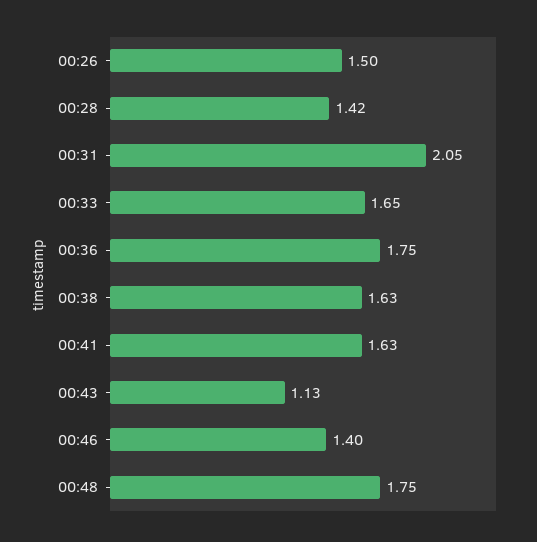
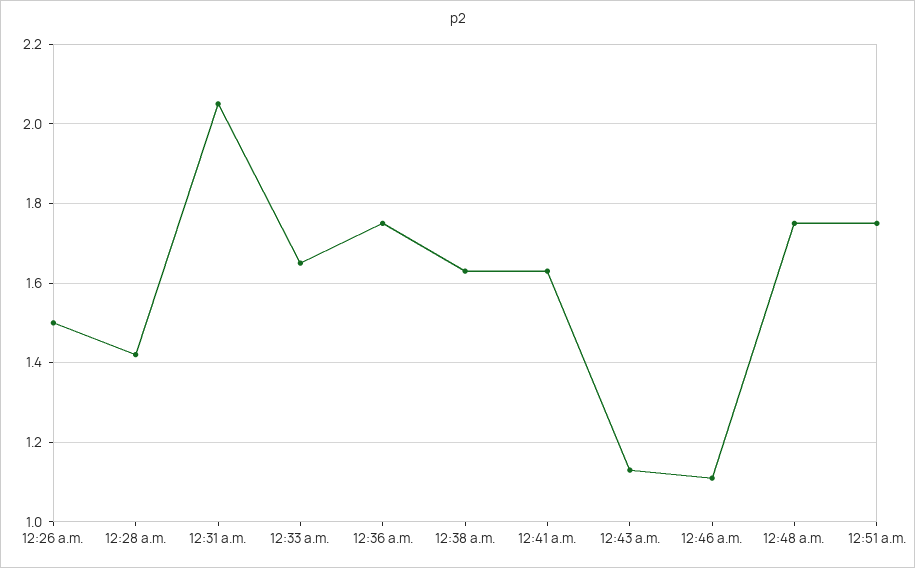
00:46: 1.4 -> 1.1
12:51 a.m.: none -> 1.75

